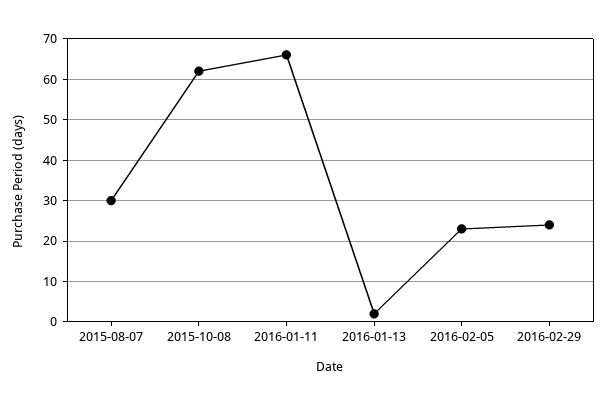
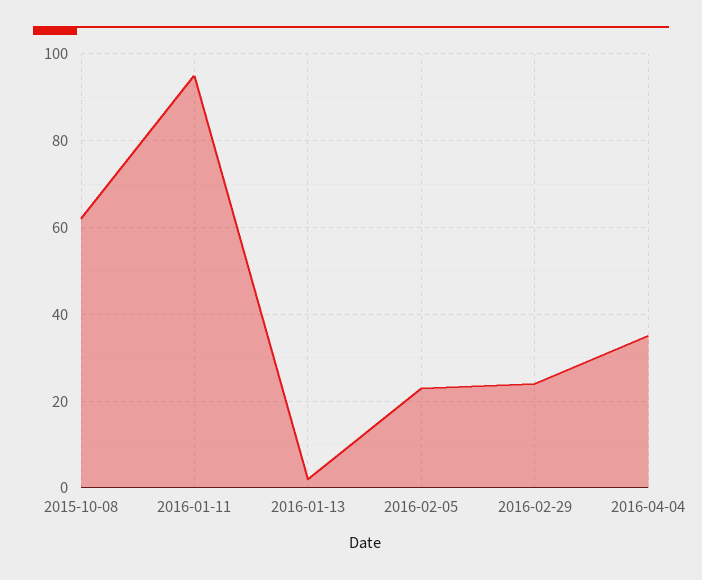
2015-08-07: 30 -> none
2016-01-11: 65 -> 95
2016-04-04: none -> 35

